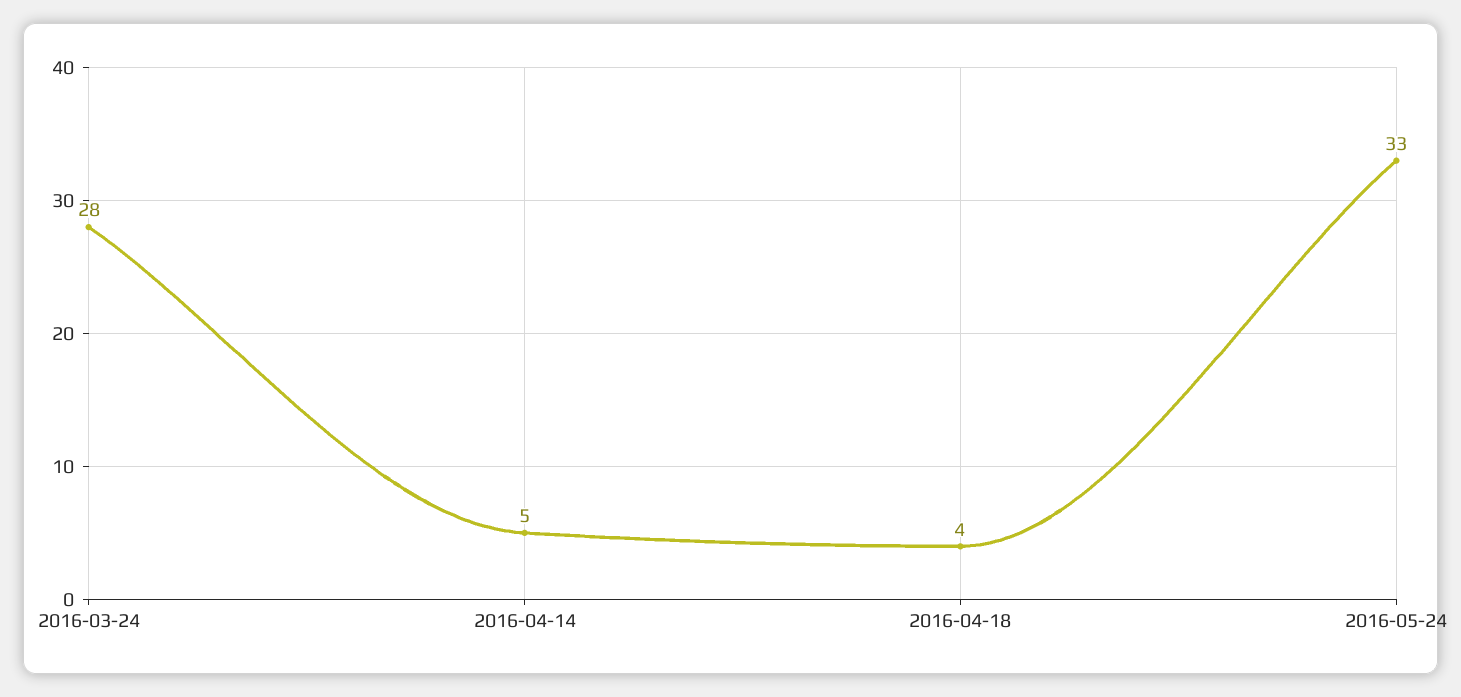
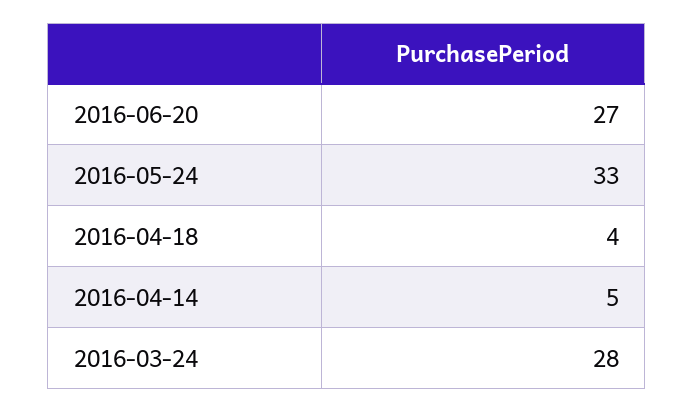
2016-06-20: none -> 27

